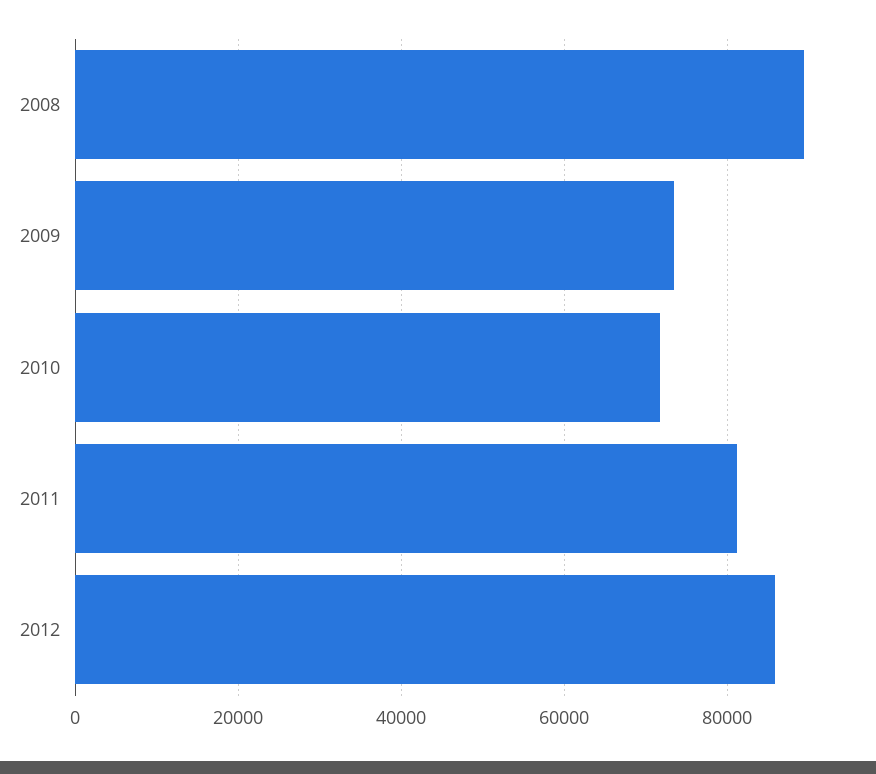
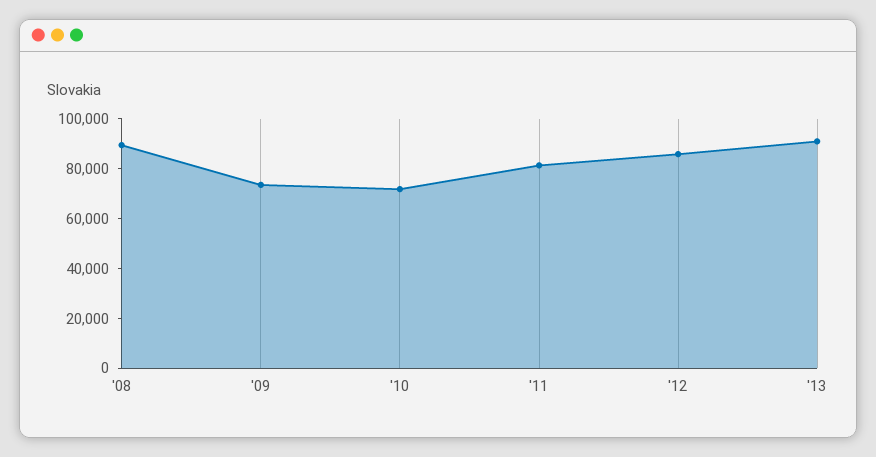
'13: none -> 90000

